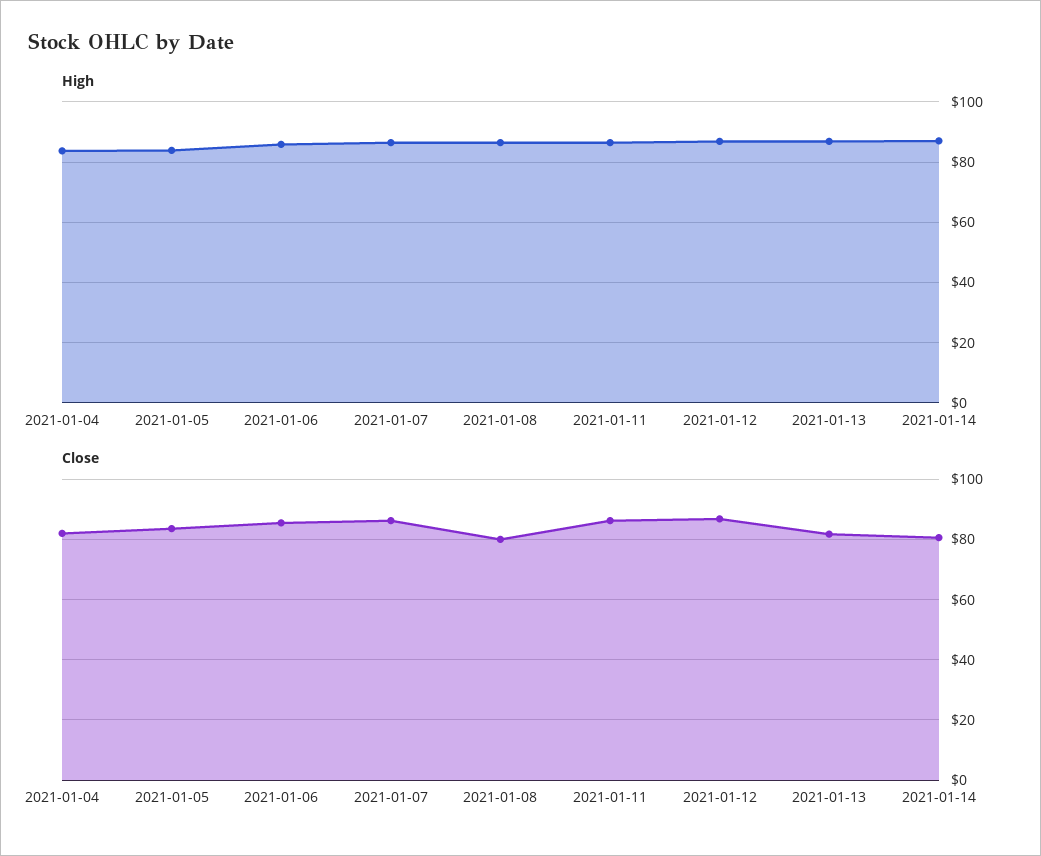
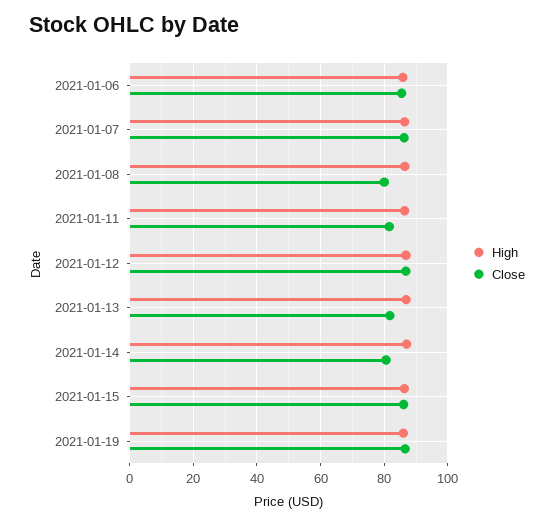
High, 2021-01-04: 84 -> none
High, 2021-01-05: 84 -> none
Close, 2021-01-04: 82 -> none
Close, 2021-01-05: 84 -> none
Close, 2021-01-11: 86 -> 82
High, 2021-01-15: none -> 86
Close, 2021-01-15: none -> 86
High, 2021-01-19: none -> 86
Close, 2021-01-19: none -> 86

